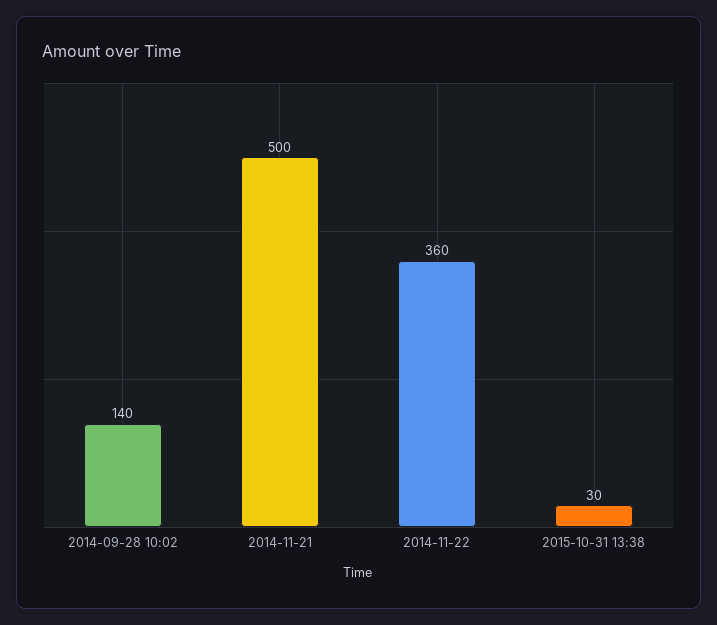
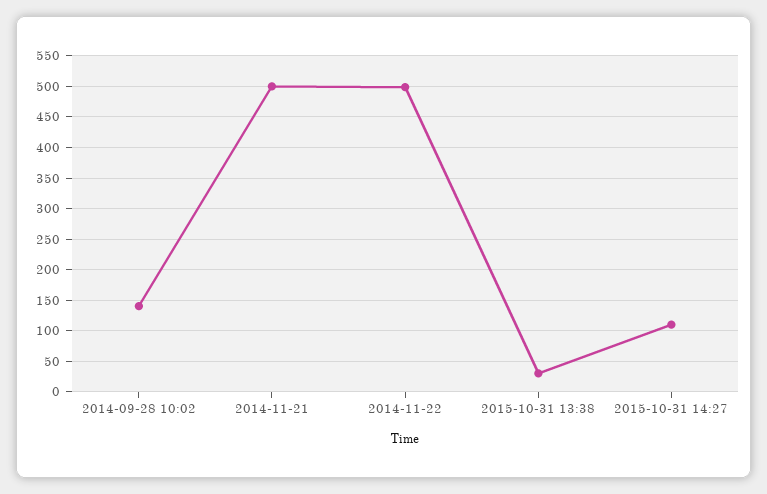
2014-11-22: 360 -> 500
2015-10-31 14:27: none -> 110

